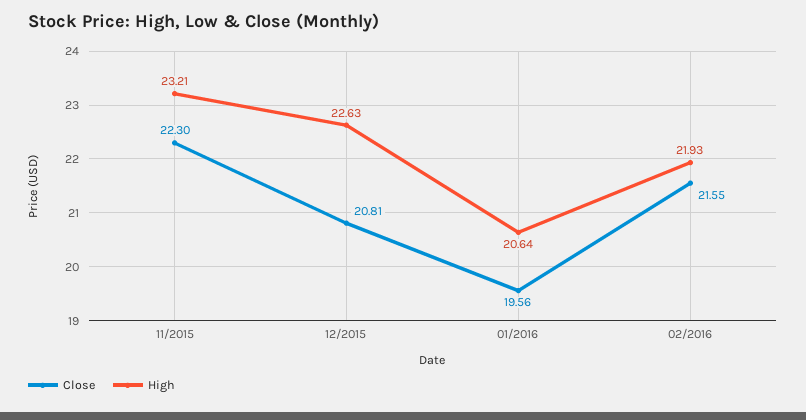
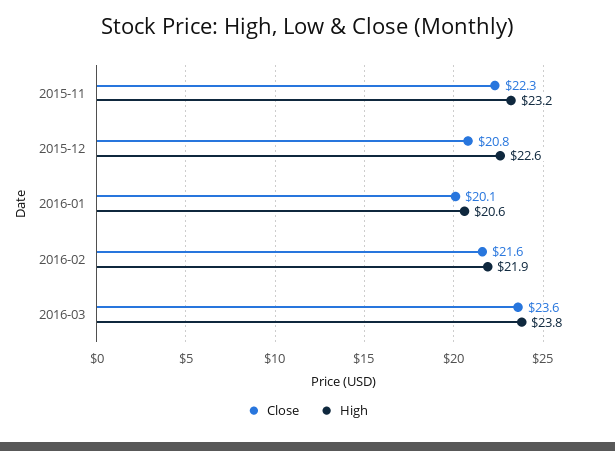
Close, 01/2016: 19.56 -> 20.1
Close, 2016-03: none -> 23.6
High, 2016-03: none -> 23.8

